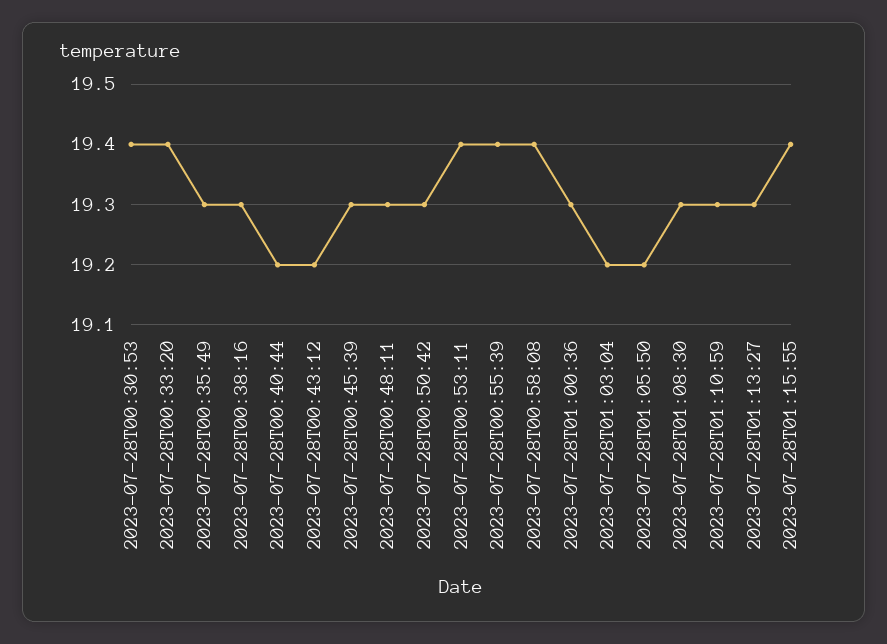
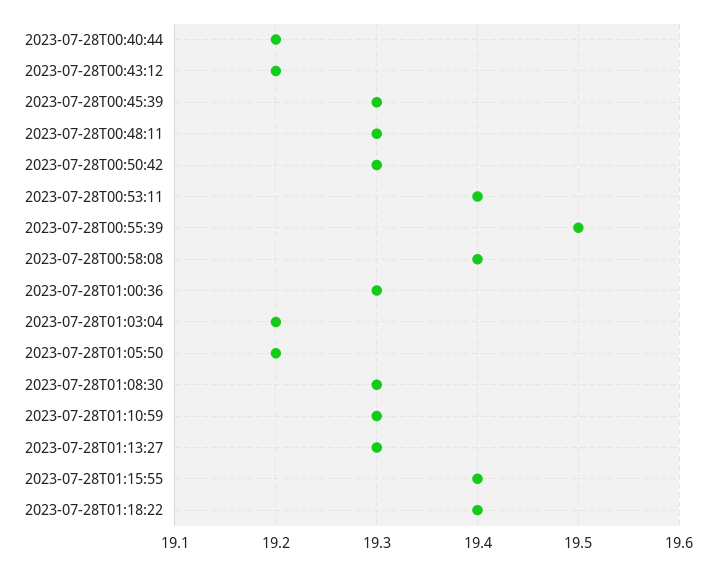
2023-07-28T00:30:53: 19.4 -> none
2023-07-28T00:33:20: 19.4 -> none
2023-07-28T00:35:49: 19.3 -> none
2023-07-28T00:38:16: 19.3 -> none
2023-07-28T00:55:39: 19.4 -> 19.5
2023-07-28T01:18:22: none -> 19.4

